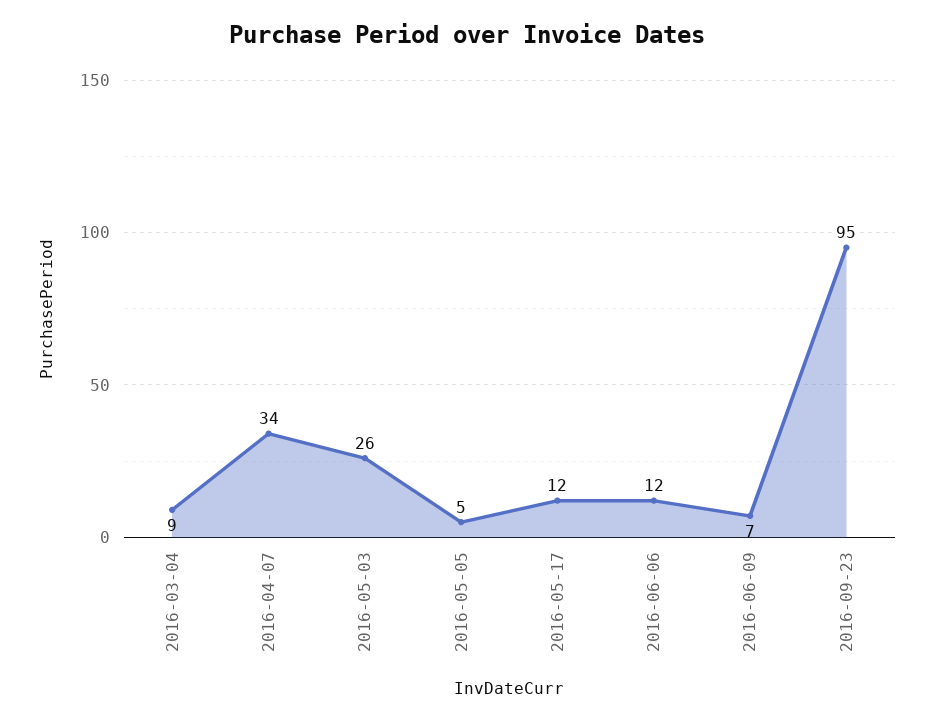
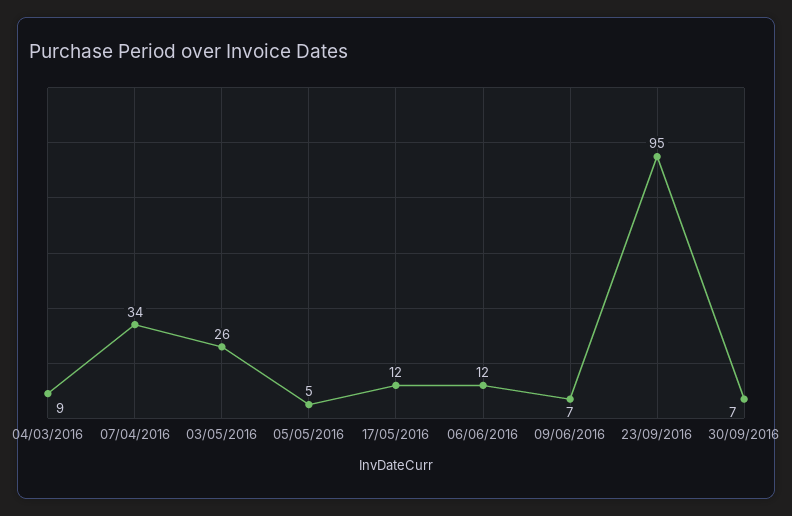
30/09/2016: none -> 7

